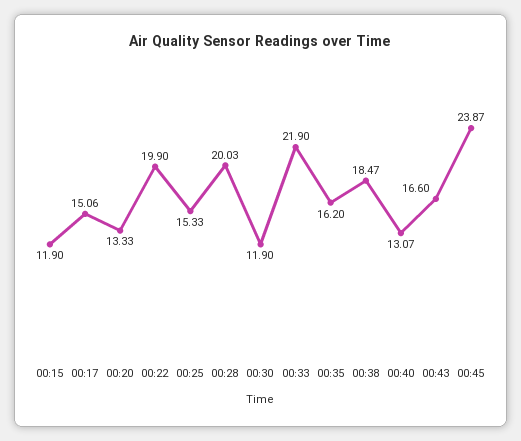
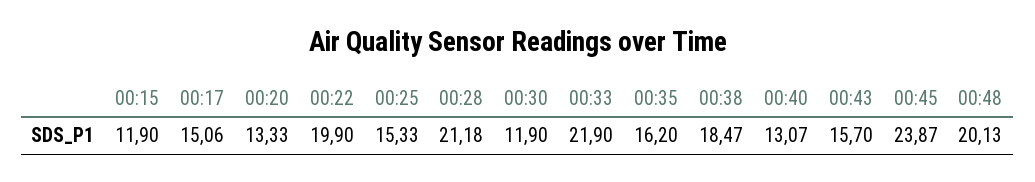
00:28: 20.03 -> 21.18
00:43: 16.6 -> 15.7
00:48: none -> 20.13

